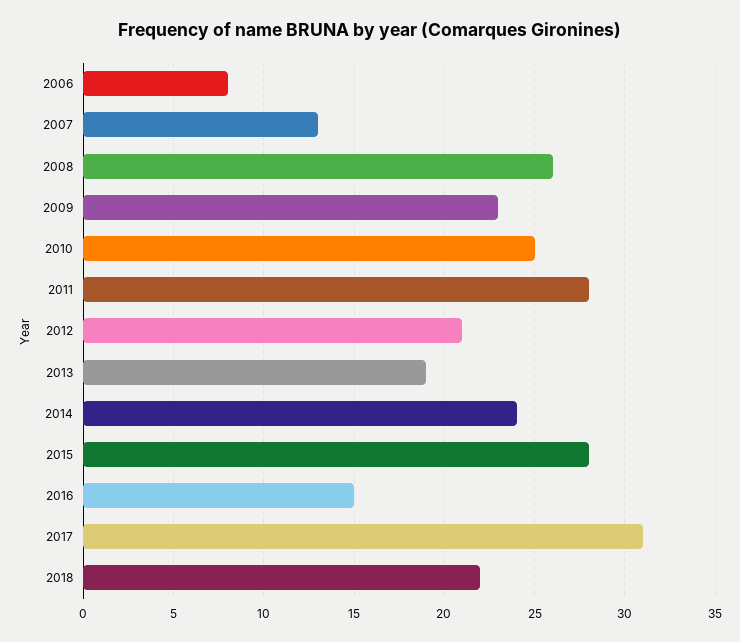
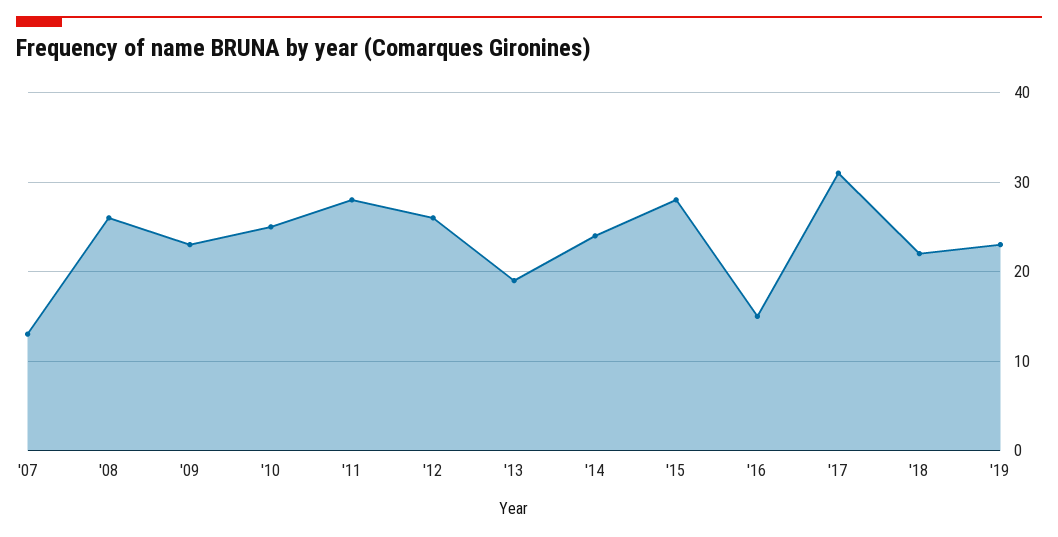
2006: 8 -> none
2012: 21 -> 26
'19: none -> 23

